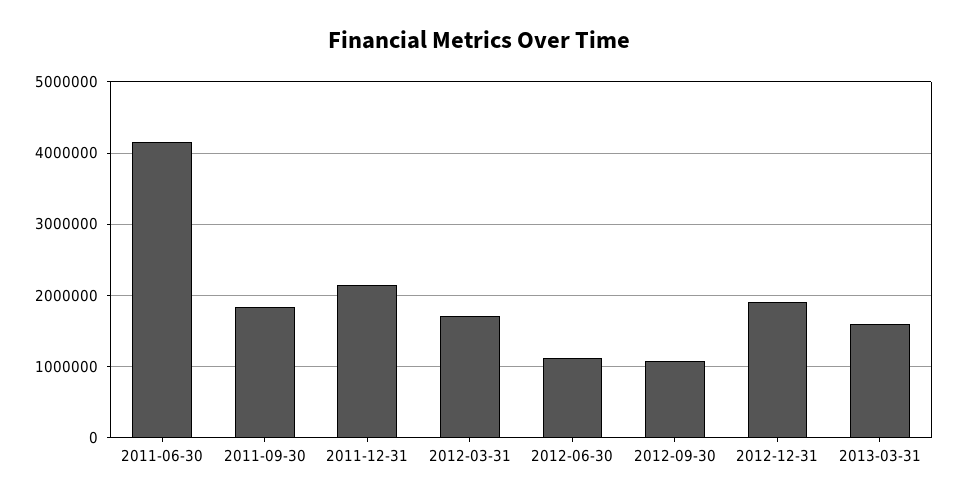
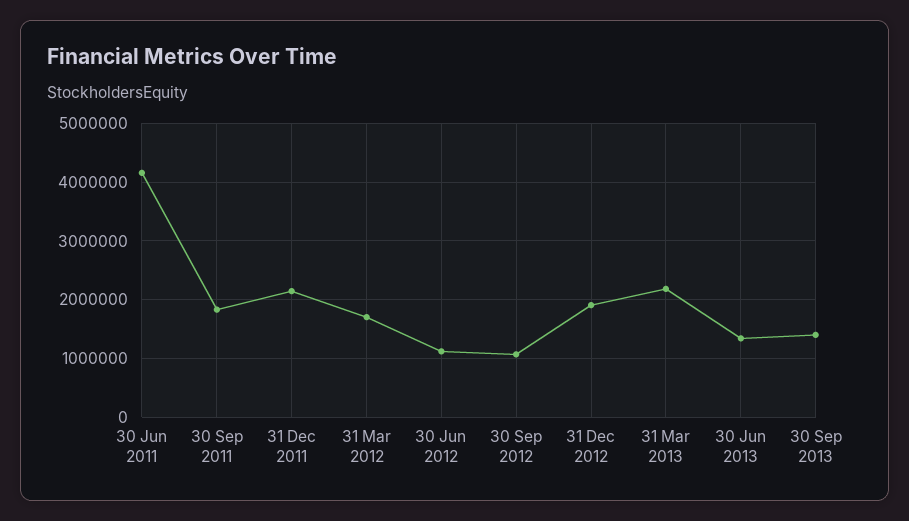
2013-03-31: 1600000 -> 2200000
30 Jun 2013: none -> 1400000
30 Sep 2013: none -> 1400000

